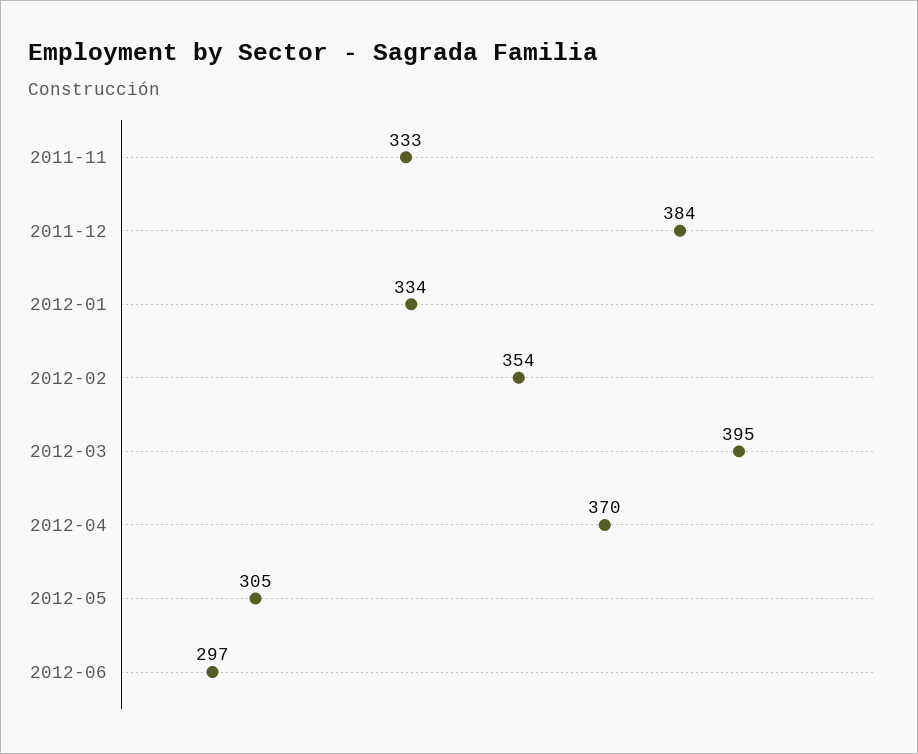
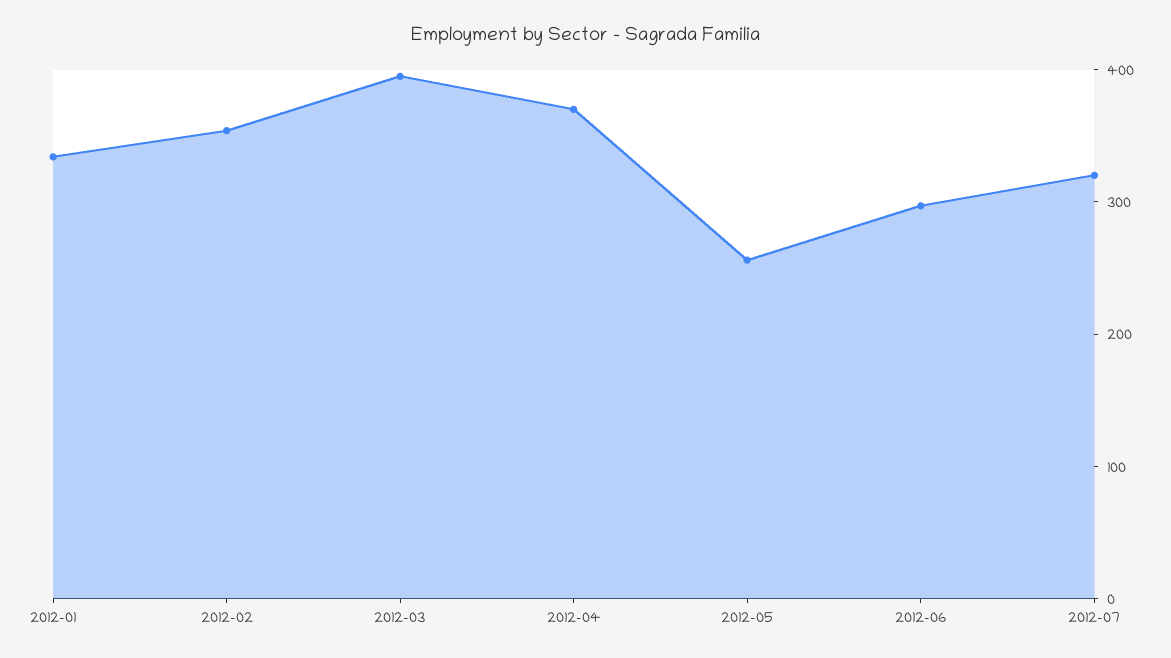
2011-11: 333 -> none
2011-12: 384 -> none
2012-05: 305 -> 260
2012-07: none -> 320

